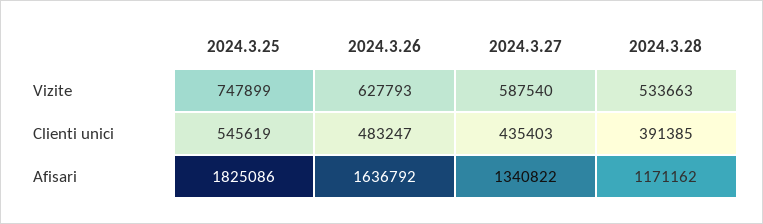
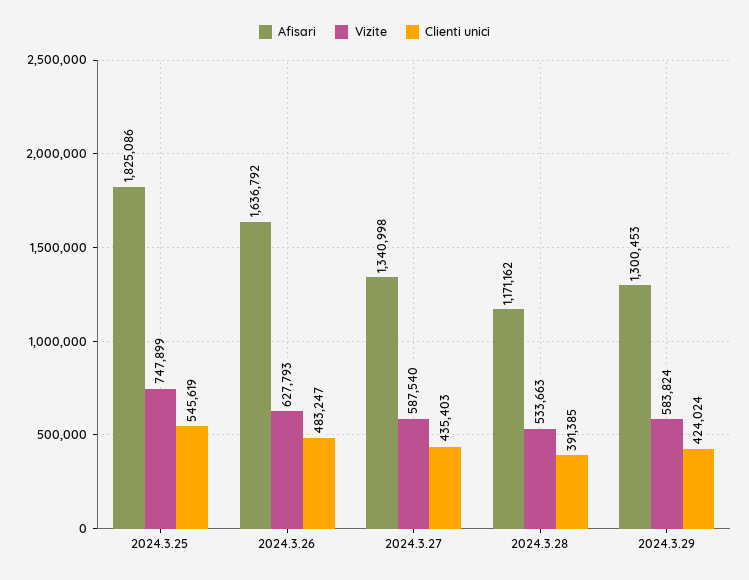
Afisari, 2024.3.27: 1340822 -> 1340998
Afisari, 2024.3.29: none -> 1300453
Vizite, 2024.3.29: none -> 583824
Clienti unici, 2024.3.29: none -> 424024

